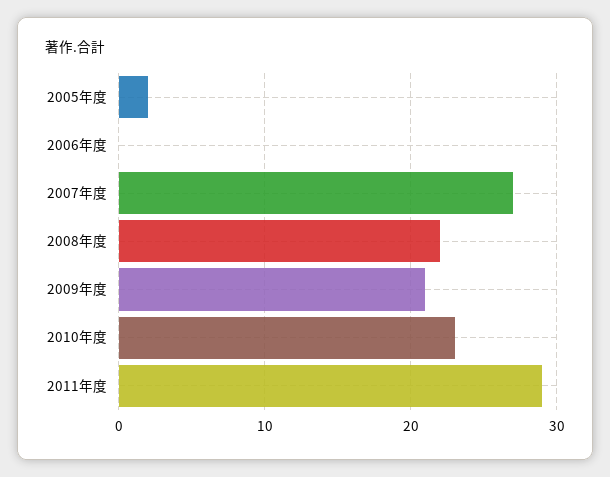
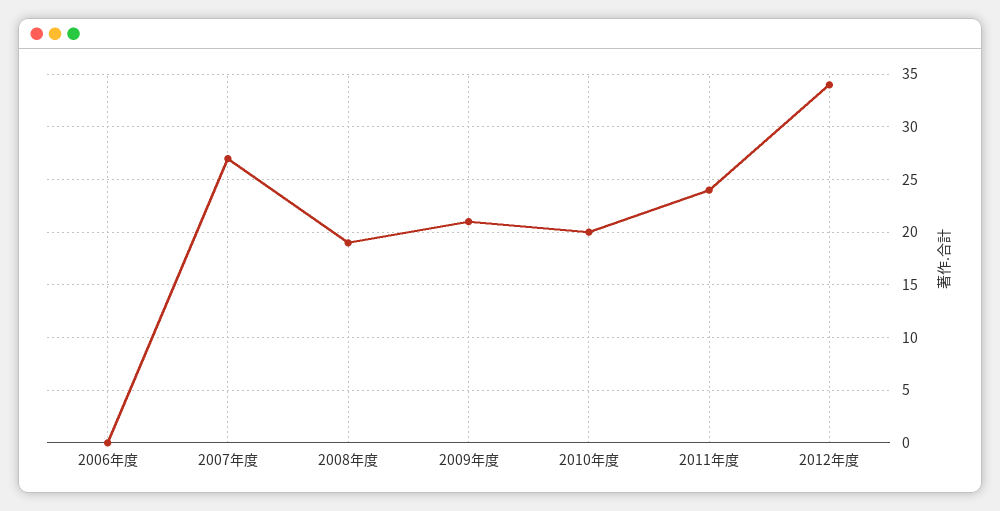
2005年度: 2 -> none
2008年度: 22 -> 19
2010年度: 23 -> 20
2011年度: 29 -> 24
2012年度: none -> 34

